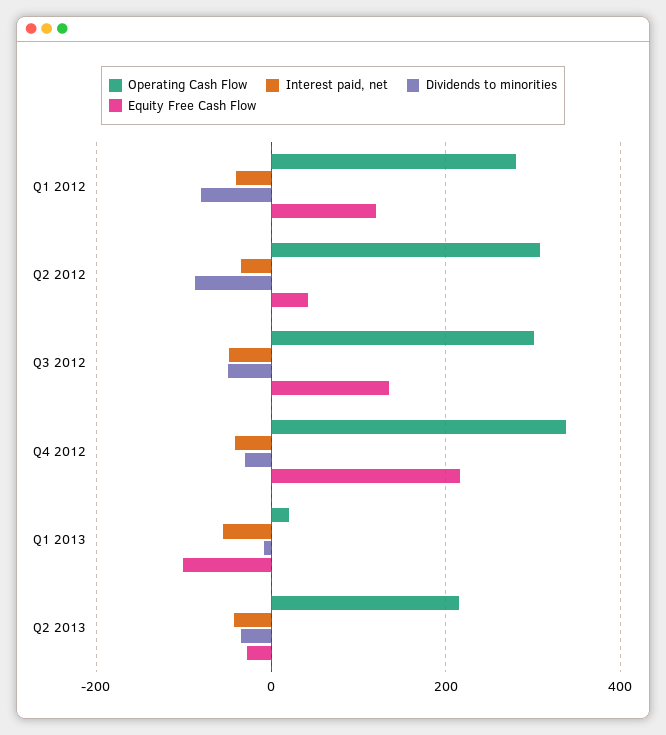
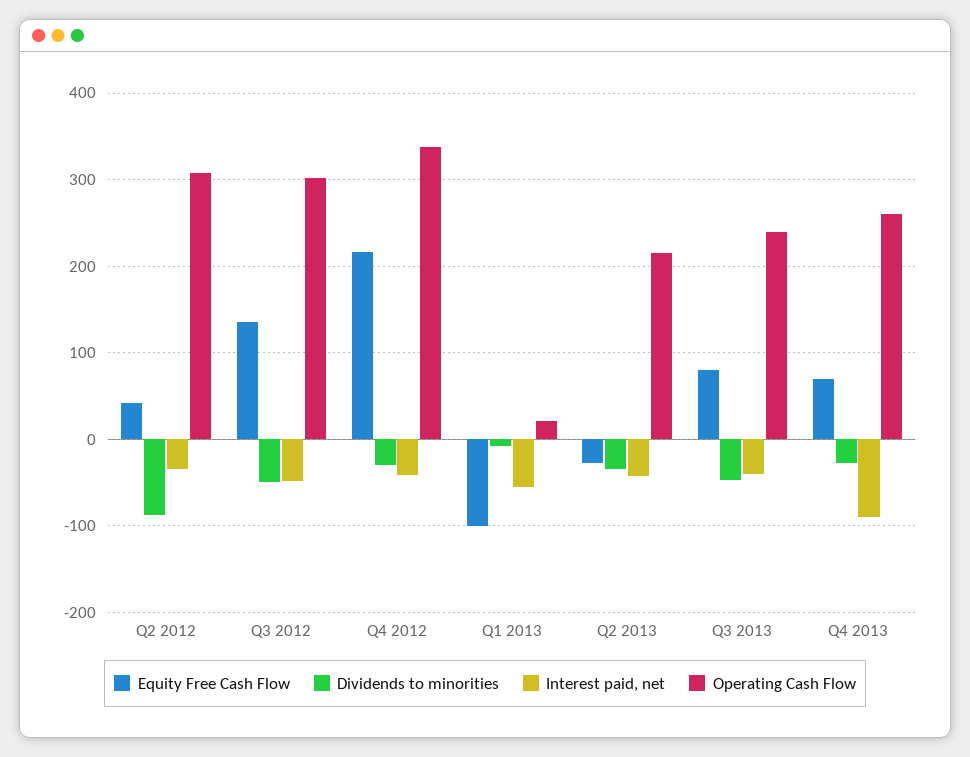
Operating Cash Flow, Q1 2012: 280 -> none
Interest paid, net, Q1 2012: -40 -> none
Dividends to minorities, Q1 2012: -80 -> none
Equity Free Cash Flow, Q1 2012: 120 -> none
Equity Free Cash Flow, Q3 2013: none -> 80
Dividends to minorities, Q3 2013: none -> -50
Interest paid, net, Q3 2013: none -> -40
Operating Cash Flow, Q3 2013: none -> 240
Equity Free Cash Flow, Q4 2013: none -> 70
Dividends to minorities, Q4 2013: none -> -30
Interest paid, net, Q4 2013: none -> -90
Operating Cash Flow, Q4 2013: none -> 260

